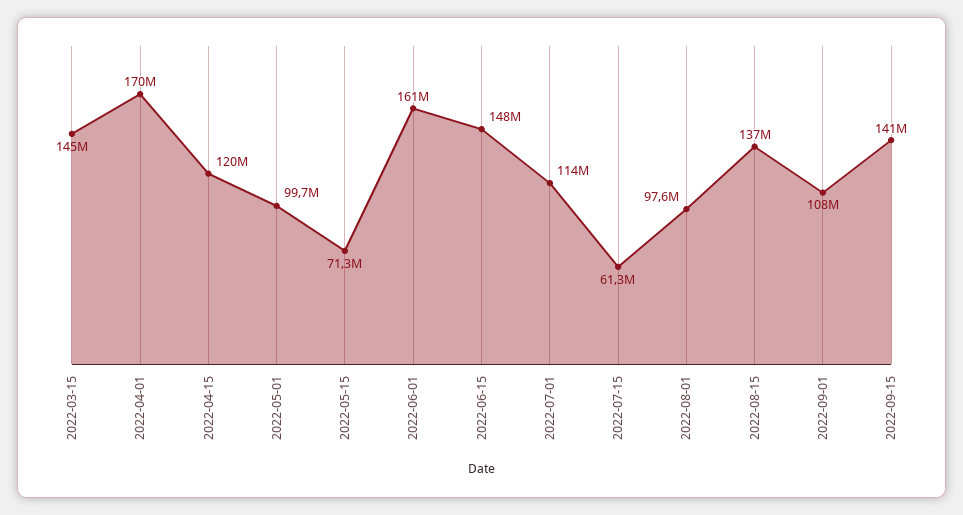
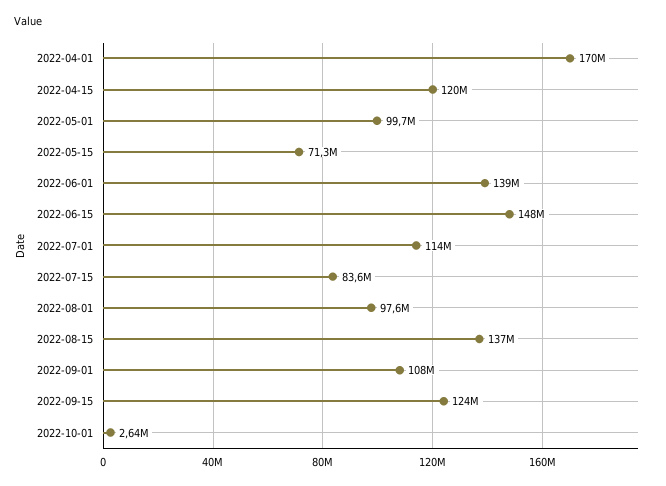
2022-03-15: 145000000 -> none
2022-06-01: 161000000 -> 139000000
2022-07-15: 61300000 -> 83600000
2022-09-15: 141000000 -> 124000000
2022-10-01: none -> 2640000

